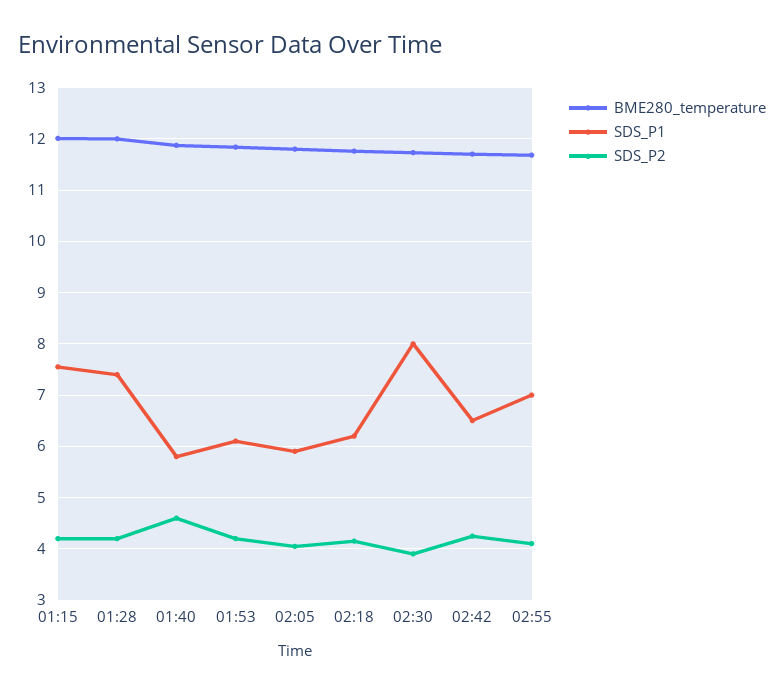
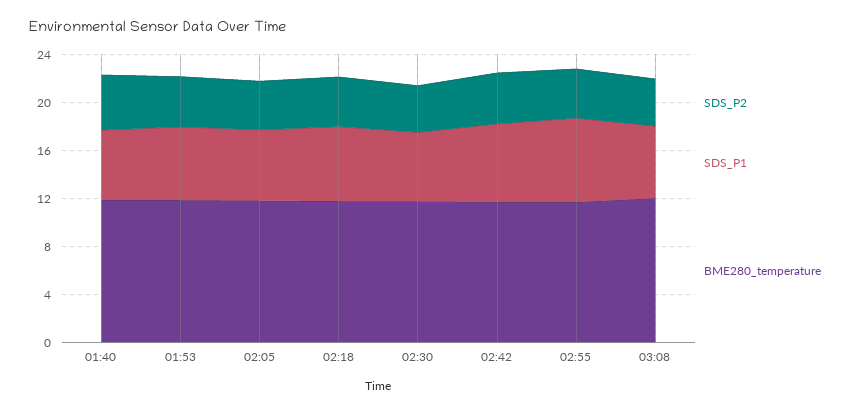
BME280_temperature, 01:15: 12 -> none
SDS_P1, 01:15: 7.6 -> none
SDS_P2, 01:15: 4.2 -> none
BME280_temperature, 01:28: 12 -> none
SDS_P1, 01:28: 7.4 -> none
SDS_P2, 01:28: 4.2 -> none
SDS_P1, 02:30: 8 -> 6
SDS_P2, 03:08: none -> 4
SDS_P1, 03:08: none -> 6
BME280_temperature, 03:08: none -> 12

